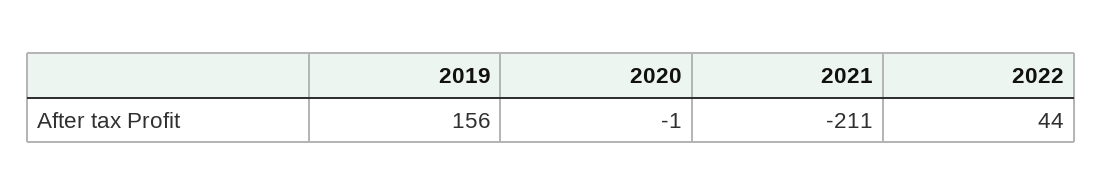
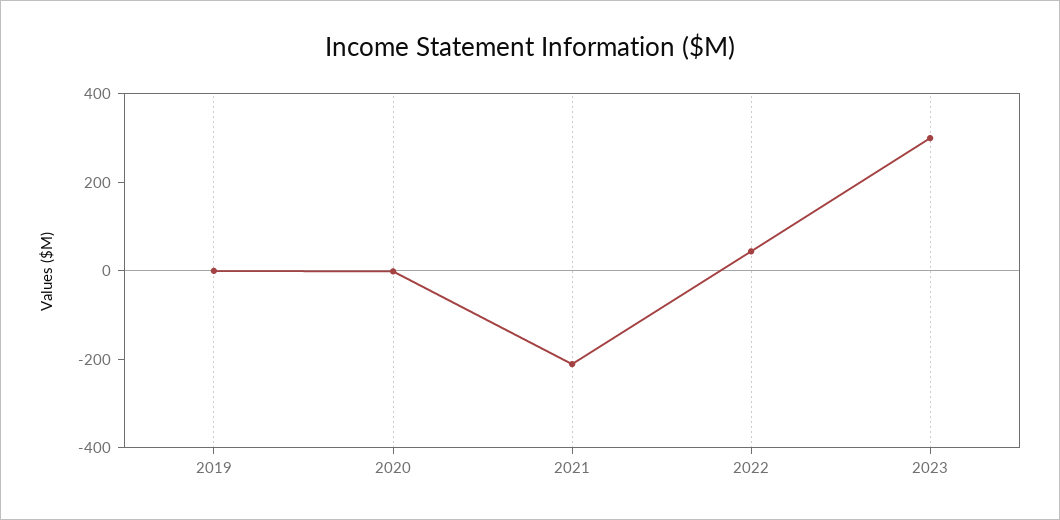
2019: 156 -> 0
2023: none -> 300

